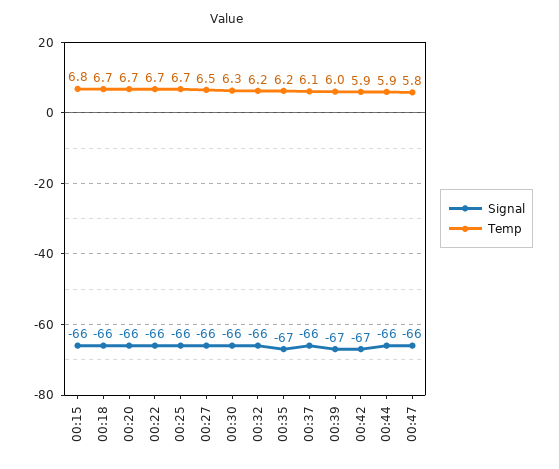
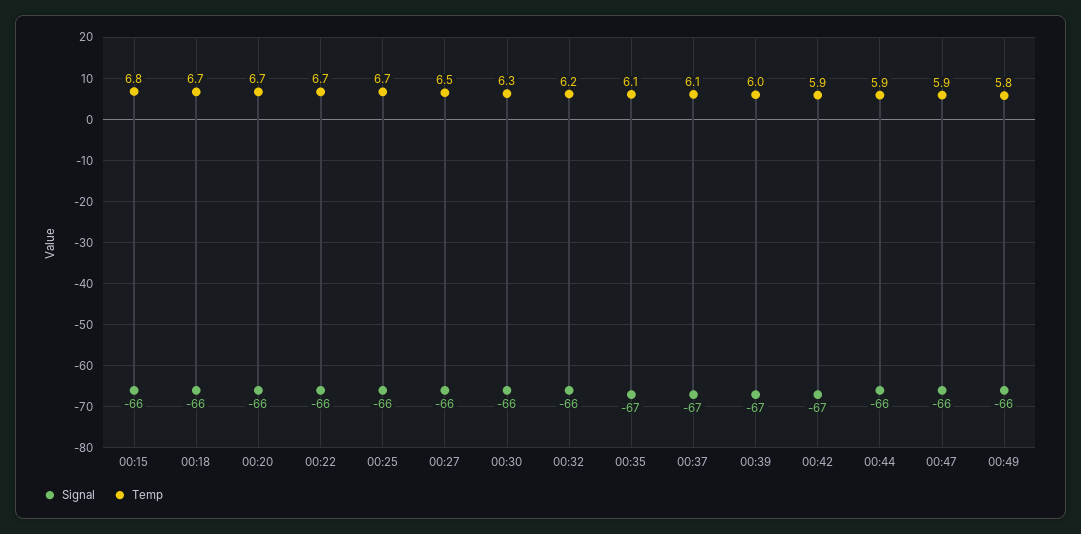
Temp, 00:35: 6.2 -> 6.1
Signal, 00:37: -66 -> -67
Temp, 00:47: 5.8 -> 5.9
Signal, 00:49: none -> -66
Temp, 00:49: none -> 5.8

